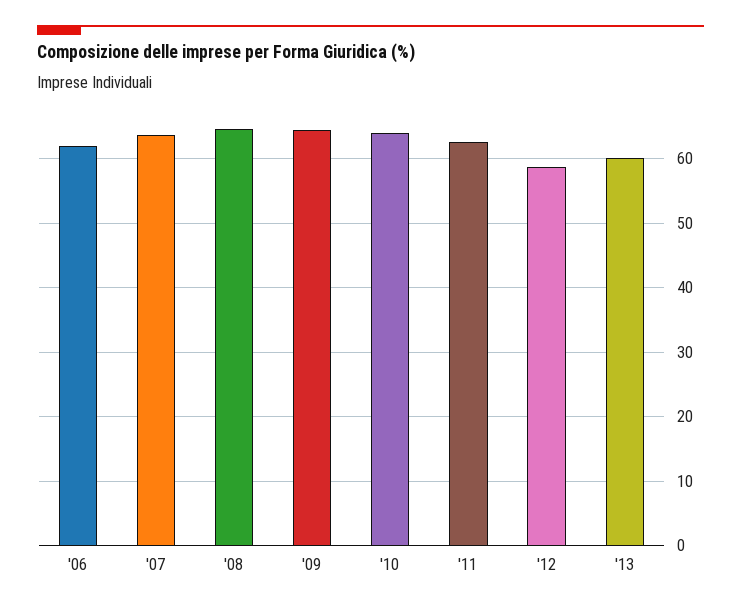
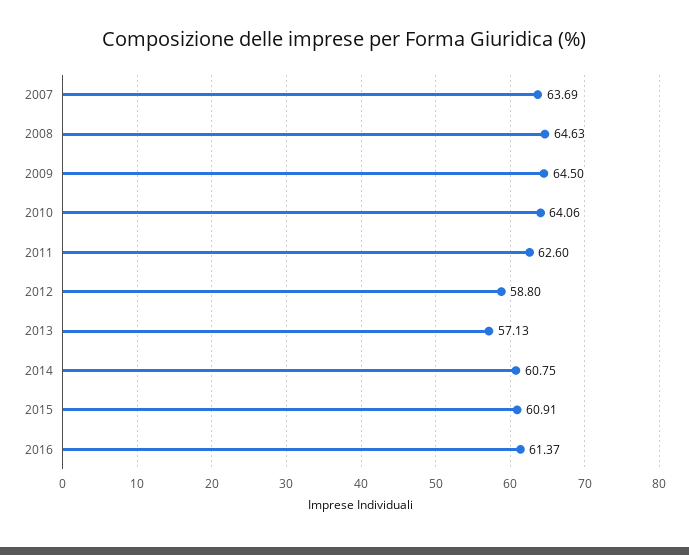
'06: 62 -> none
'13: 60 -> 57.13
2014: none -> 60.75
2015: none -> 60.91
2016: none -> 61.37

